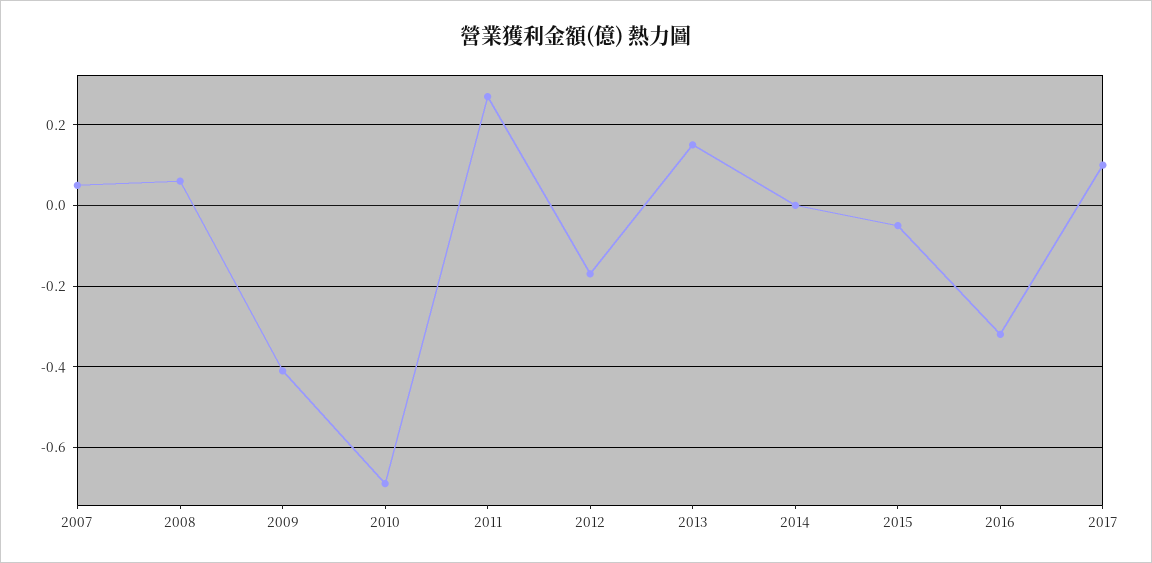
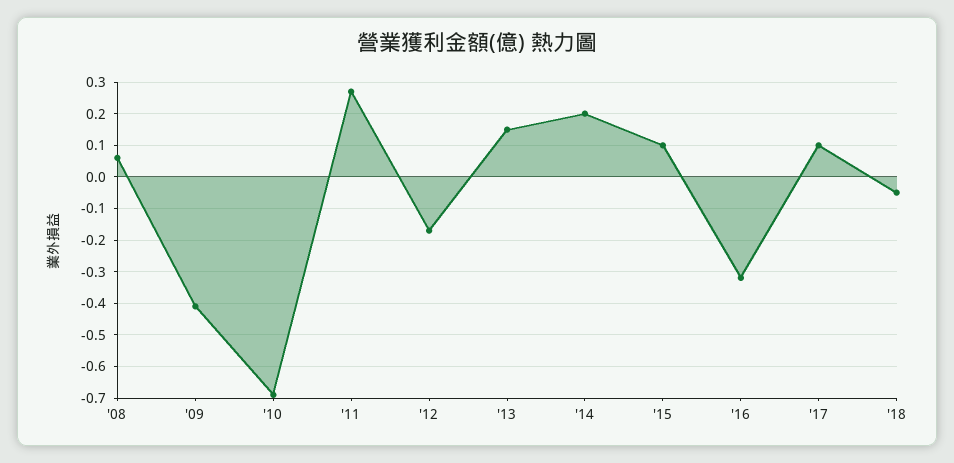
2007: 0.05 -> none
2014: 0 -> 0.2
2015: -0.05 -> 0.1
'18: none -> -0.05

